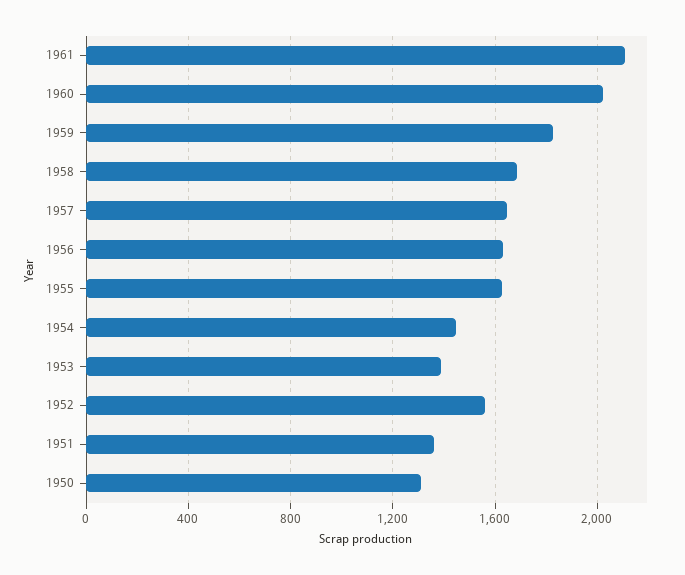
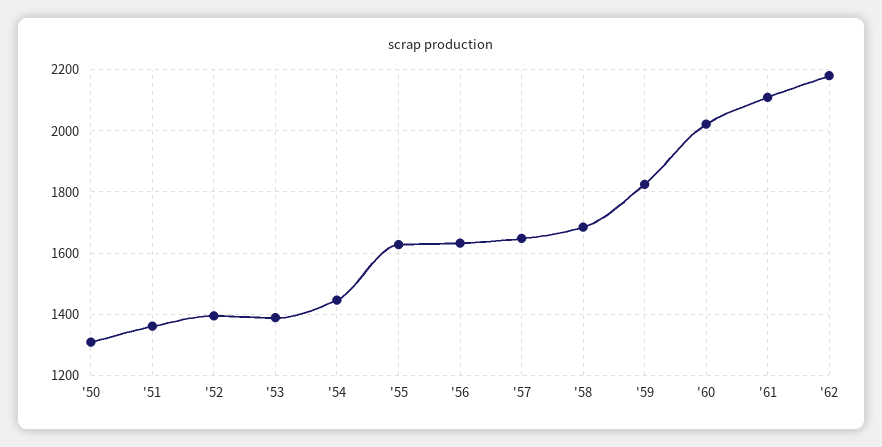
1952: 1550 -> 1400
'62: none -> 2180

